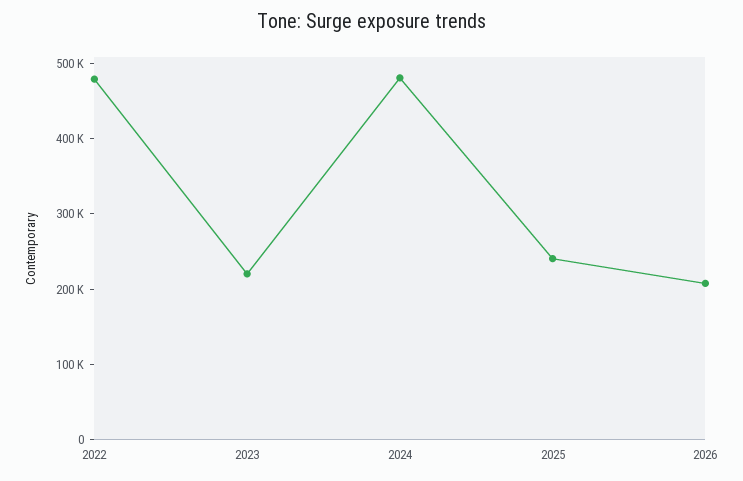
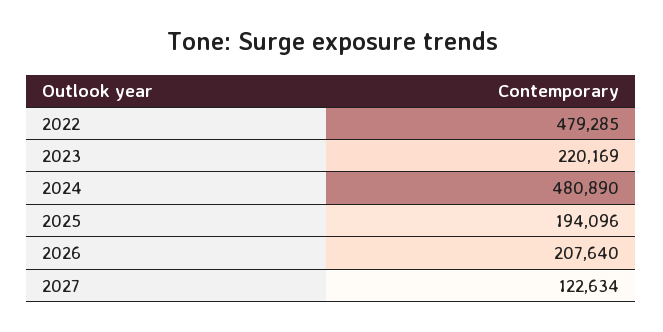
2025: 240000 -> 194096
2027: none -> 122634

